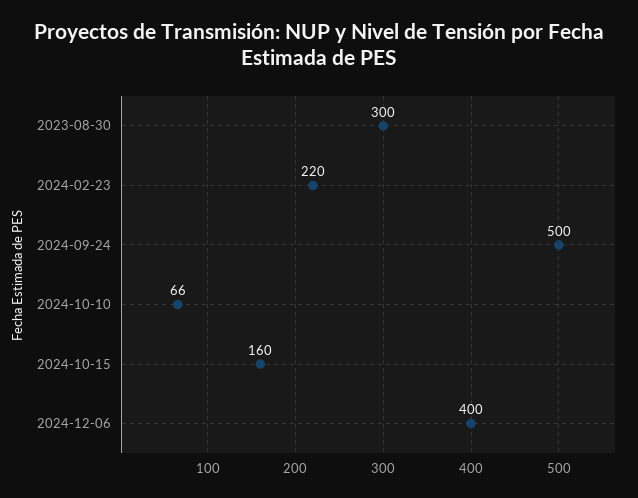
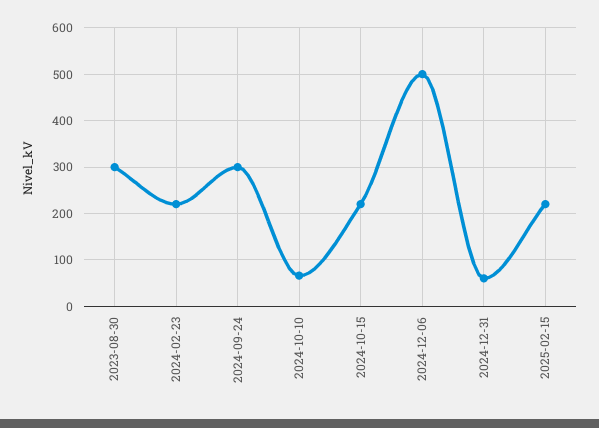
2024-09-24: 500 -> 300
2024-10-15: 160 -> 220
2024-12-06: 400 -> 500
2024-12-31: none -> 60
2025-02-15: none -> 220

